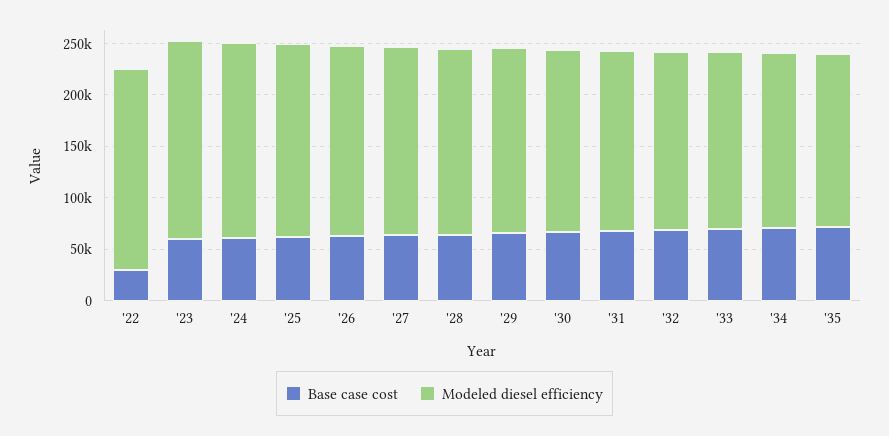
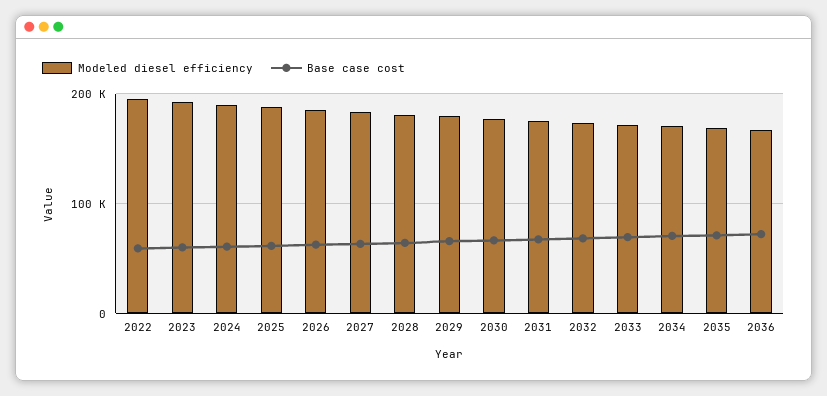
Base case cost, '22: 30000 -> 60000
Modeled diesel efficiency, 2036: none -> 170000
Base case cost, 2036: none -> 70000

